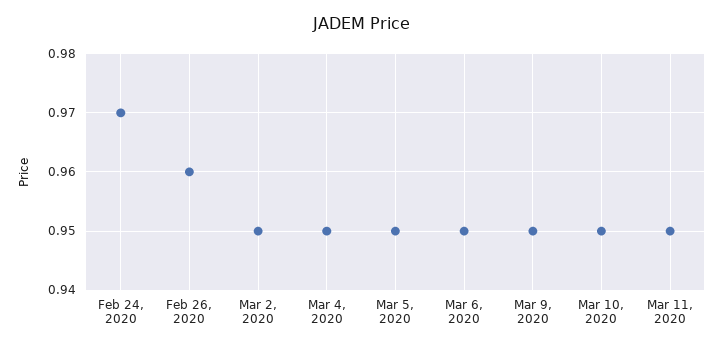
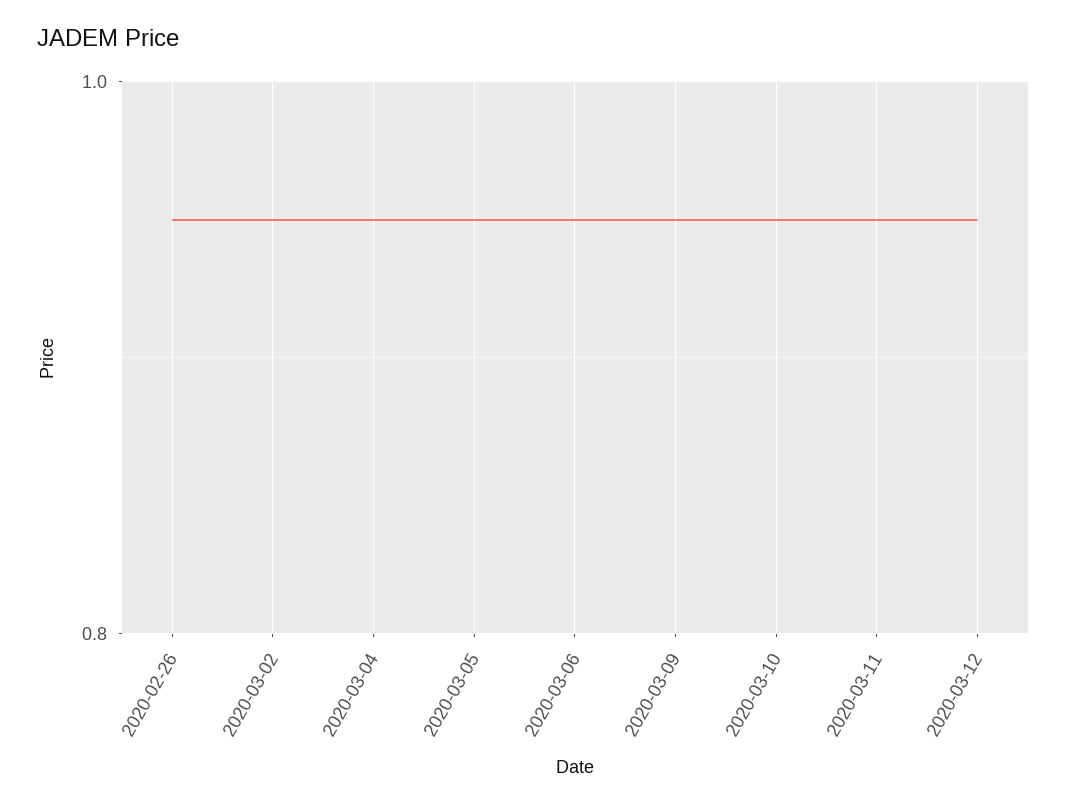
Feb 24, 2020: 0.97 -> none
Feb 26, 2020: 0.96 -> 0.95
2020-03-12: none -> 0.95

